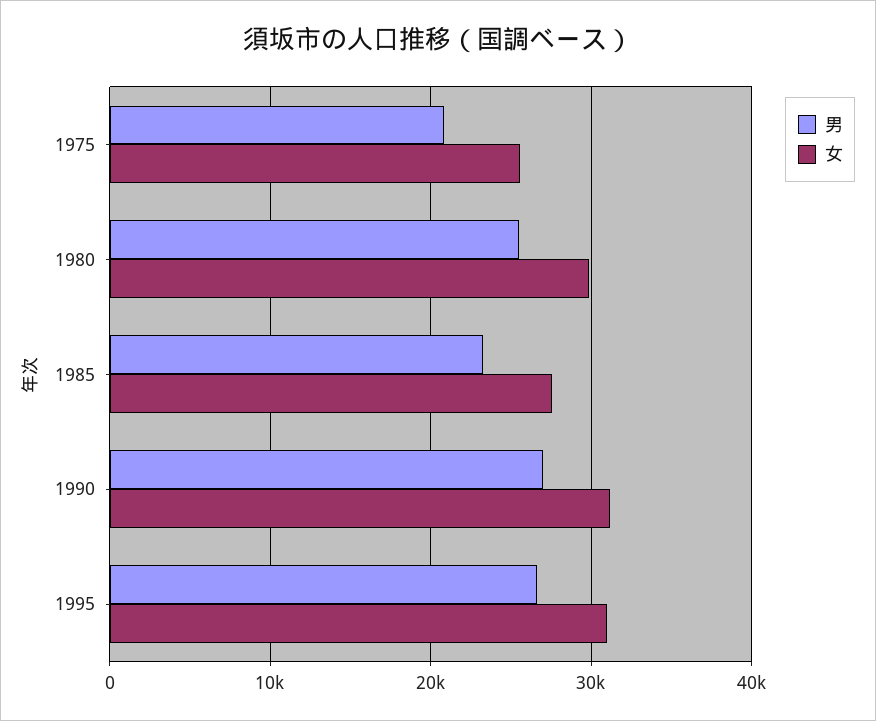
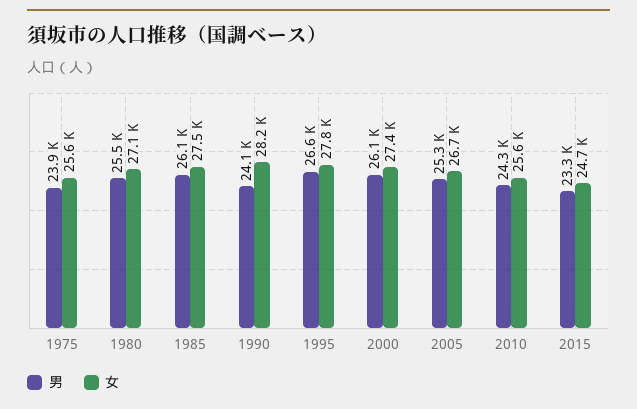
男, 1975: 21000 -> 23900
女, 1980: 30000 -> 27100
男, 1985: 23000 -> 26100
男, 1990: 27000 -> 24100
女, 1990: 31000 -> 28200
女, 1995: 31000 -> 27800
男, 2000: none -> 26100
女, 2000: none -> 27400
男, 2005: none -> 25300
女, 2005: none -> 26700
男, 2010: none -> 24300
女, 2010: none -> 25600
男, 2015: none -> 23300
女, 2015: none -> 24700

